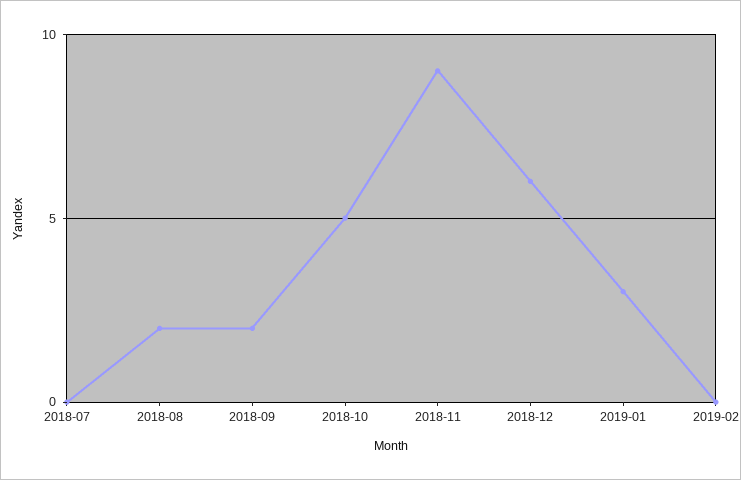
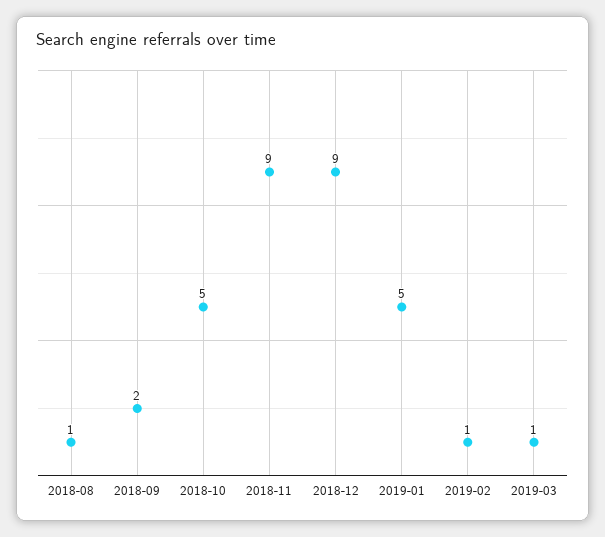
2018-07: 0 -> none
2018-08: 2 -> 1
2018-12: 6 -> 9
2019-01: 3 -> 5
2019-02: 0 -> 1
2019-03: none -> 1

